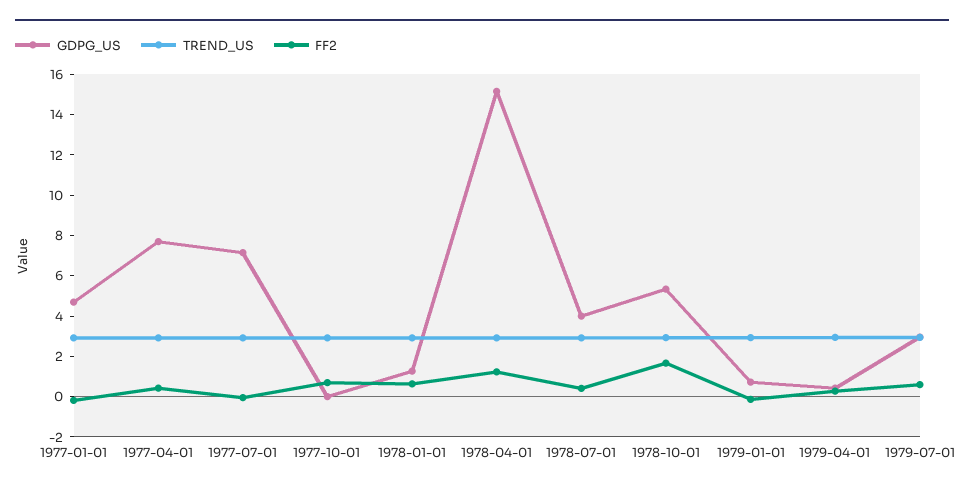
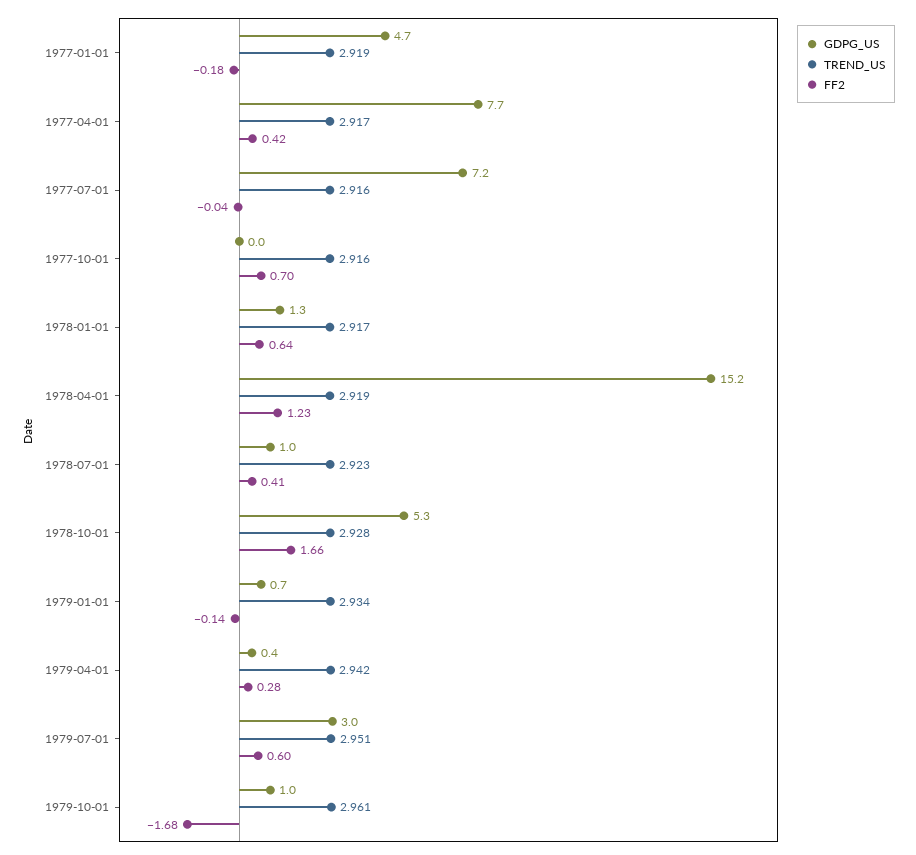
GDPG_US, 1978-07-01: 4 -> 1
GDPG_US, 1979-10-01: none -> 1
TREND_US, 1979-10-01: none -> 2.961
FF2, 1979-10-01: none -> -1.68

